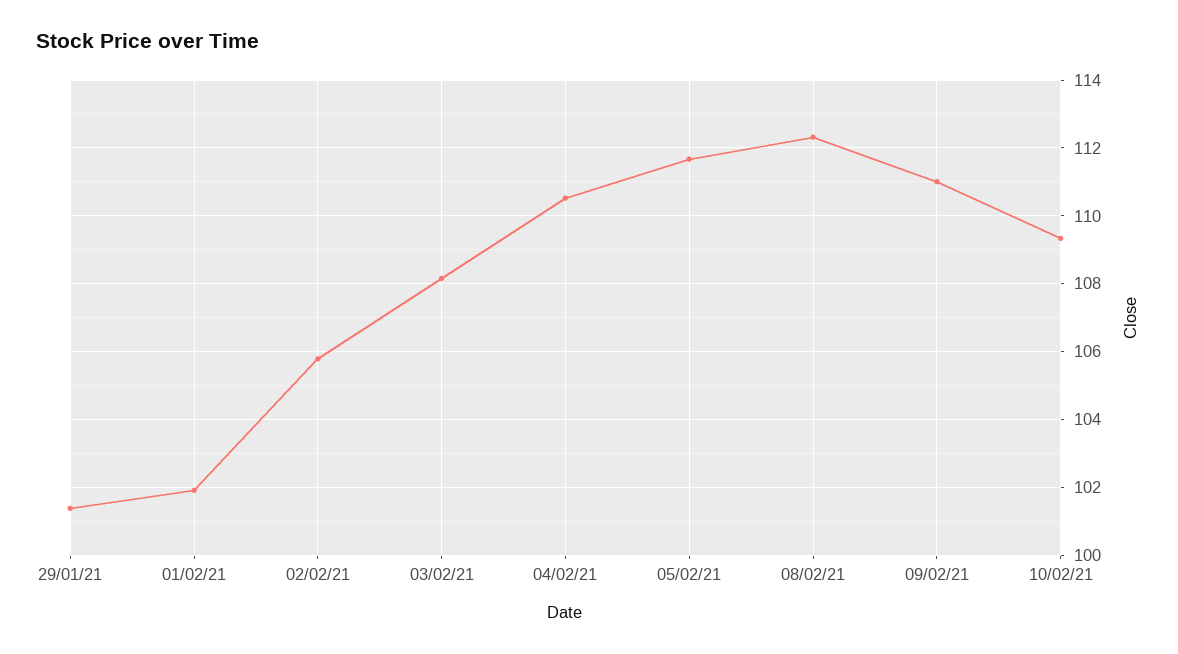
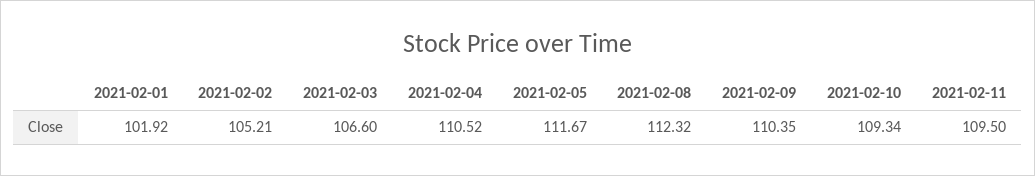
29/01/21: 101.4 -> none
02/02/21: 105.8 -> 105.21
03/02/21: 108.2 -> 106.6
09/02/21: 111 -> 110.35
2021-02-11: none -> 109.5

